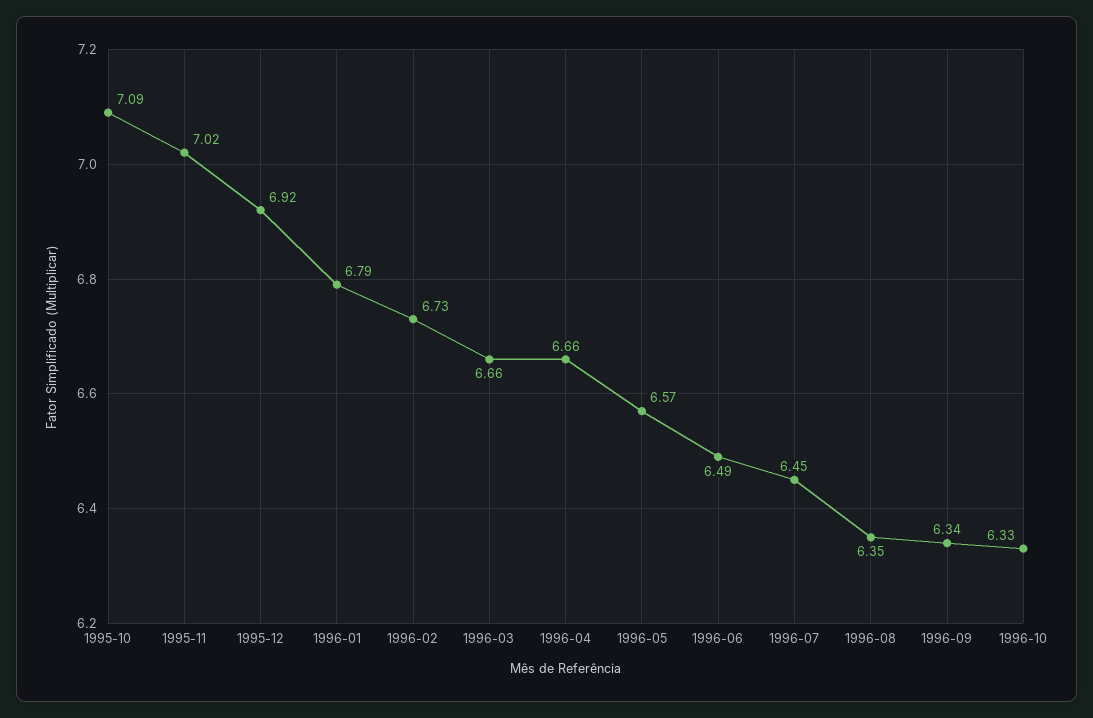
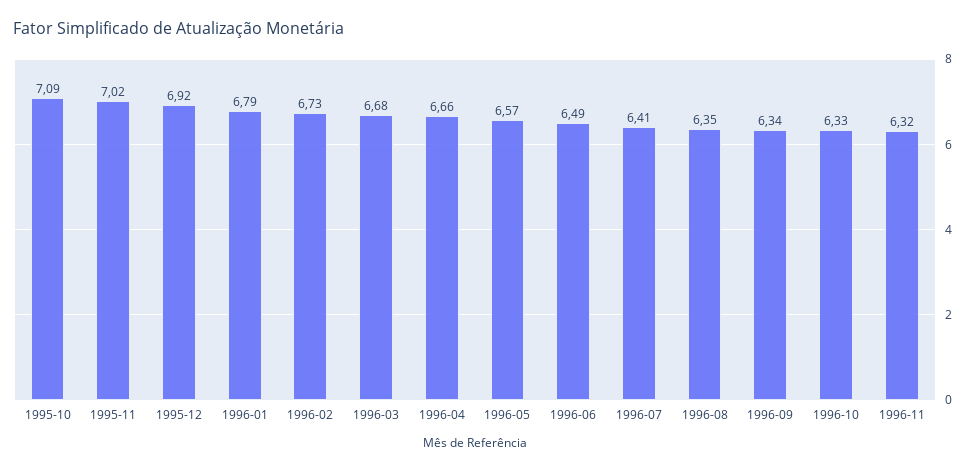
1996-03: 6.66 -> 6.68
1996-07: 6.45 -> 6.41
1996-11: none -> 6.32

